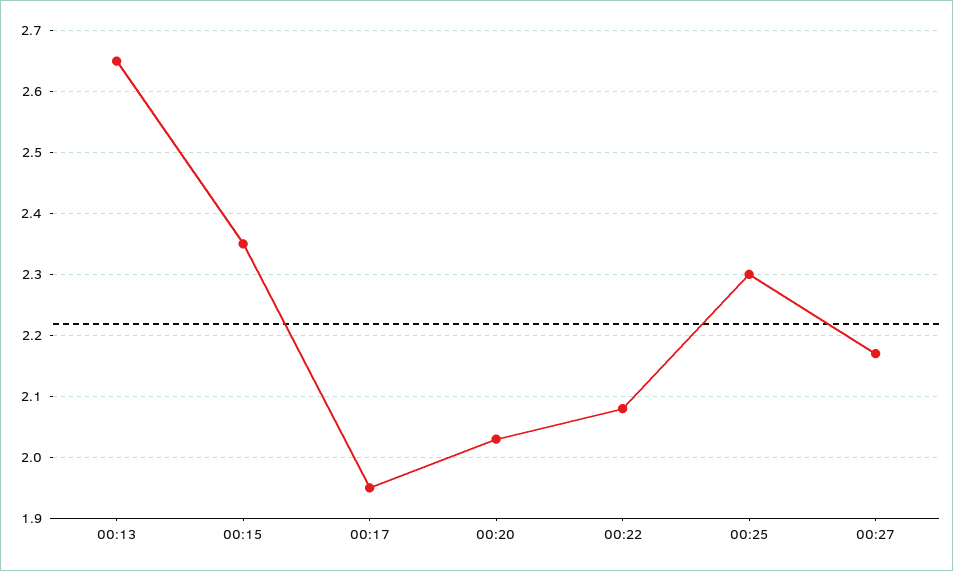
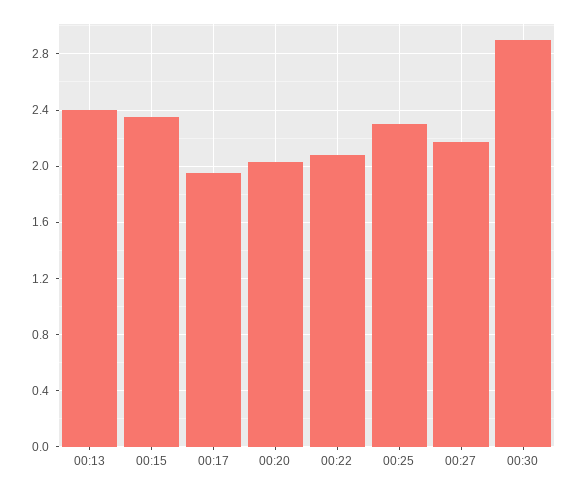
00:13: 2.65 -> 2.4
00:30: none -> 2.9

